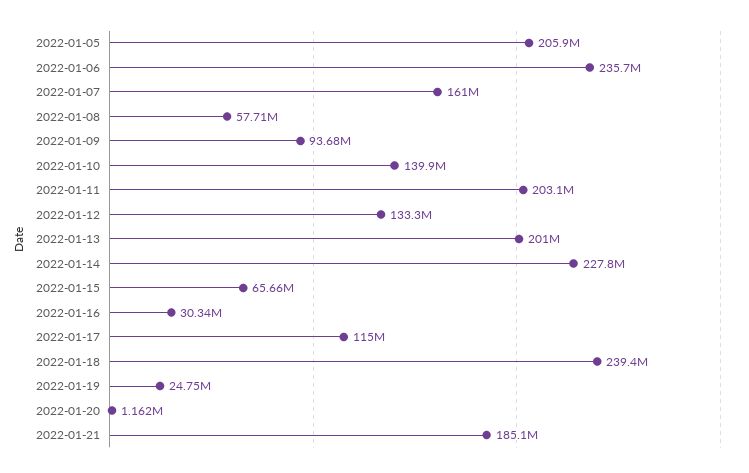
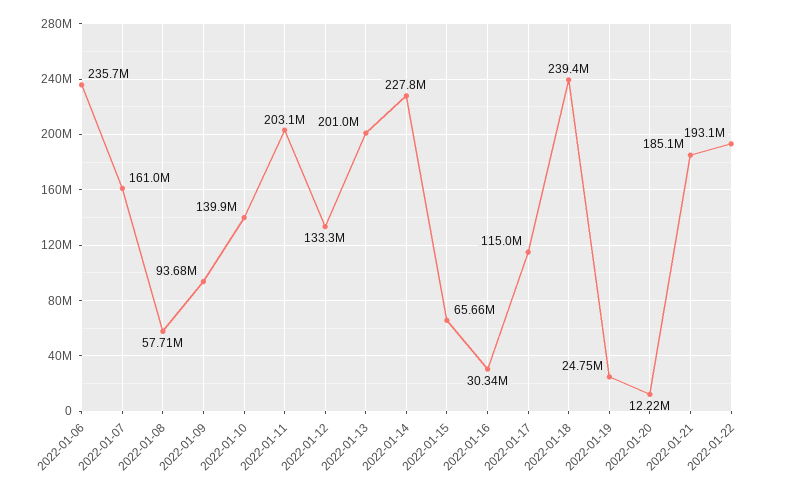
2022-01-05: 205900000 -> none
2022-01-20: 1162000 -> 12220000
2022-01-22: none -> 193100000

